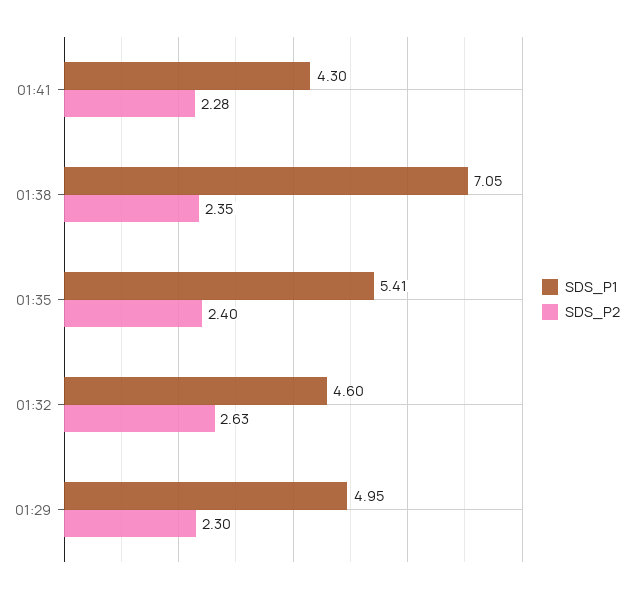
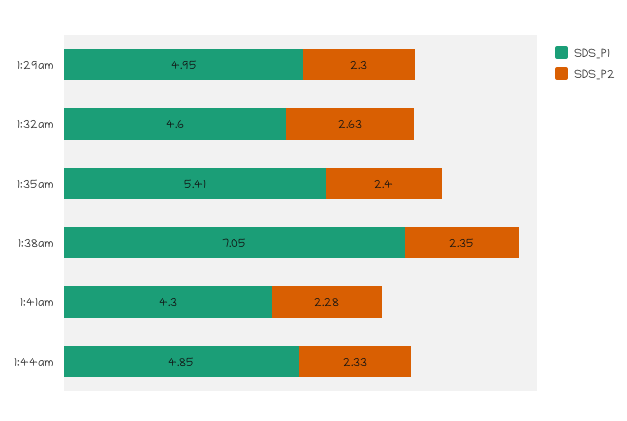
SDS_P1, 1:44am: none -> 4.85
SDS_P2, 1:44am: none -> 2.33

